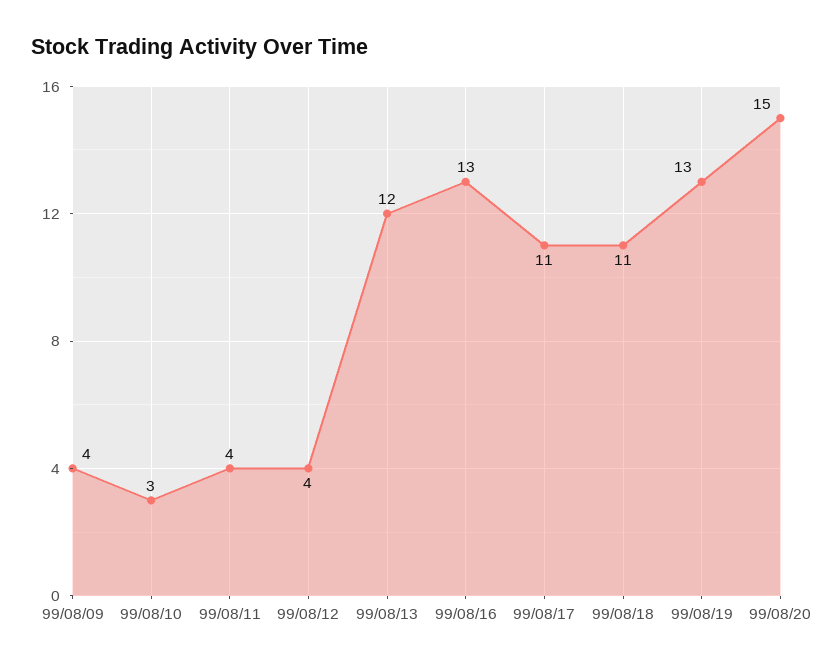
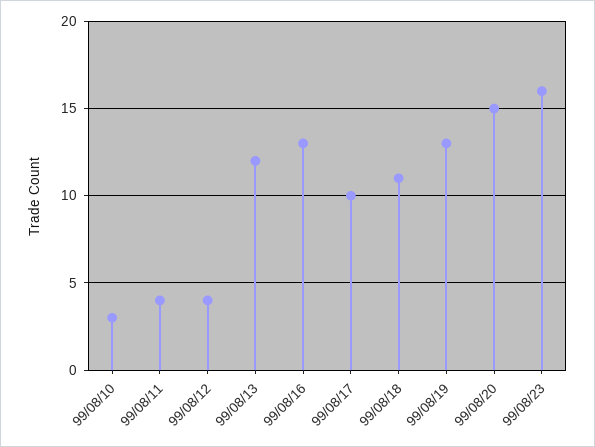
99/08/09: 4 -> none
99/08/17: 11 -> 10
99/08/23: none -> 16

